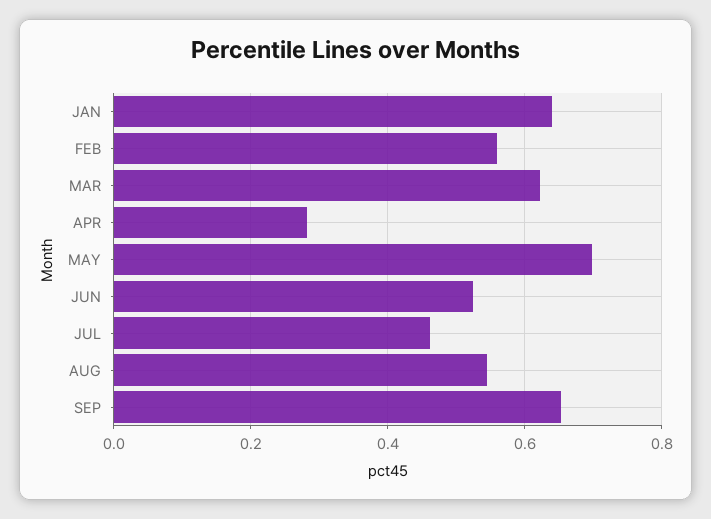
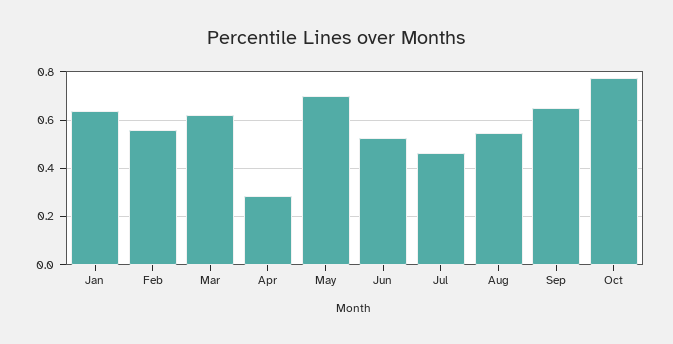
Oct: none -> 0.775

